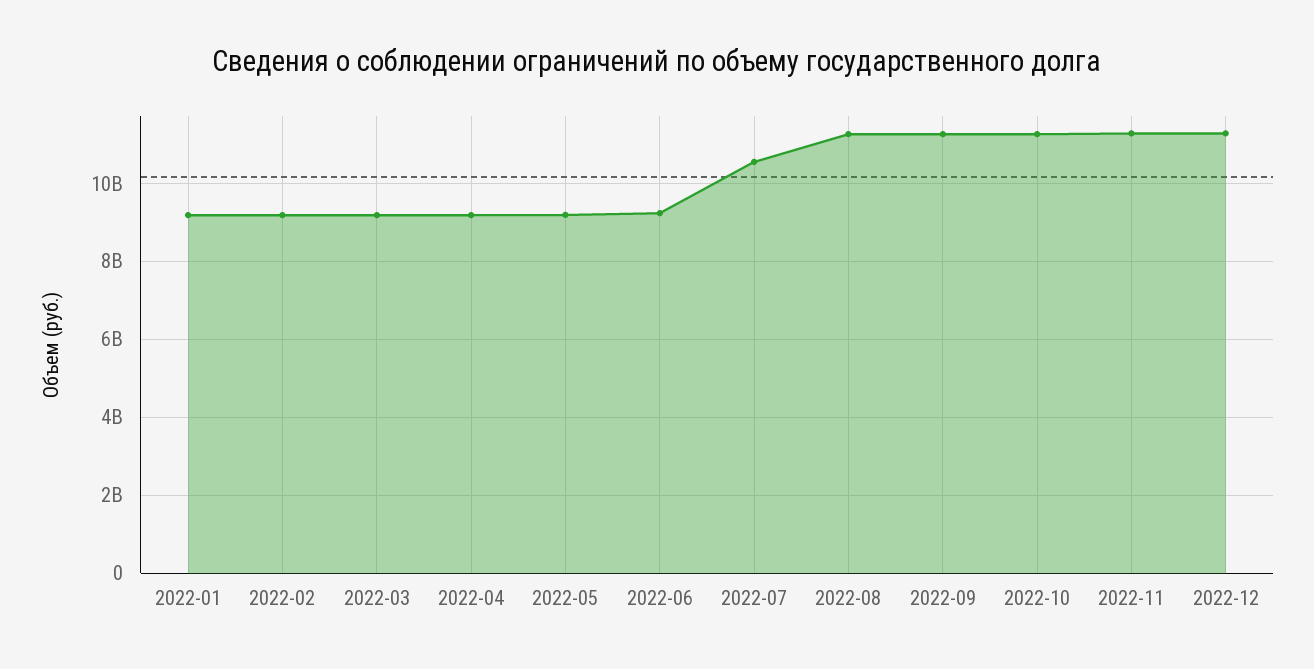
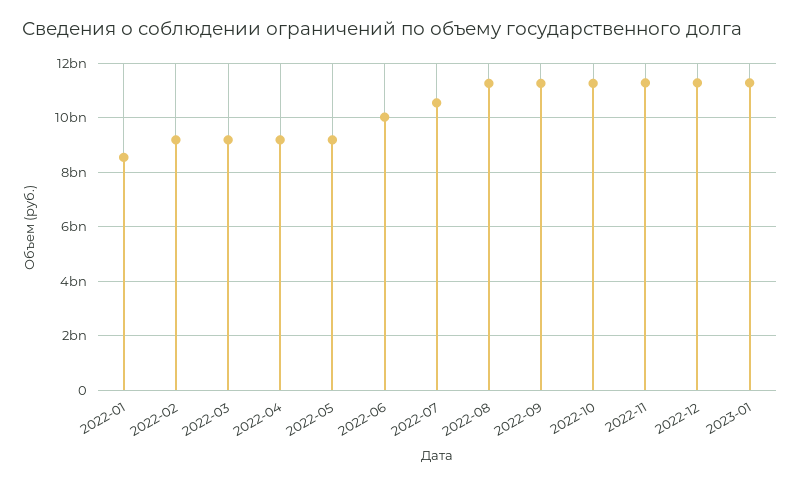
2022-01: 9200000000 -> 8500000000
2022-06: 9200000000 -> 10000000000
2023-01: none -> 11250000000

